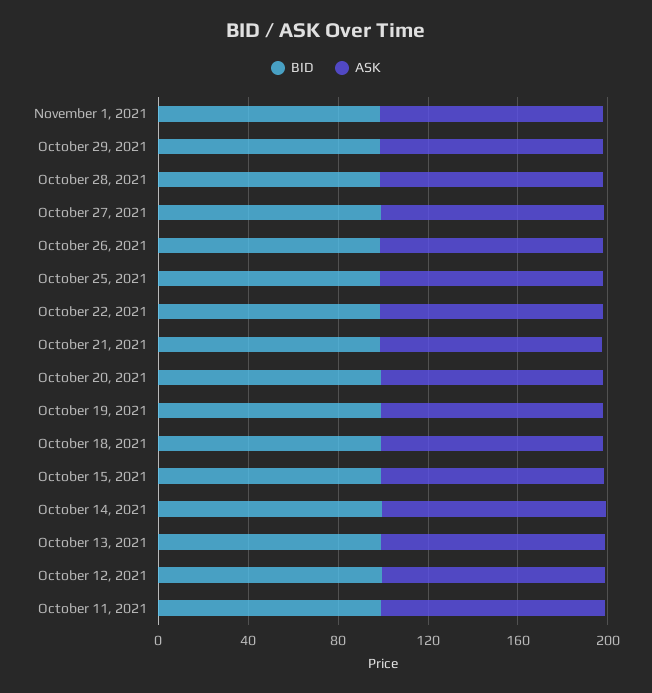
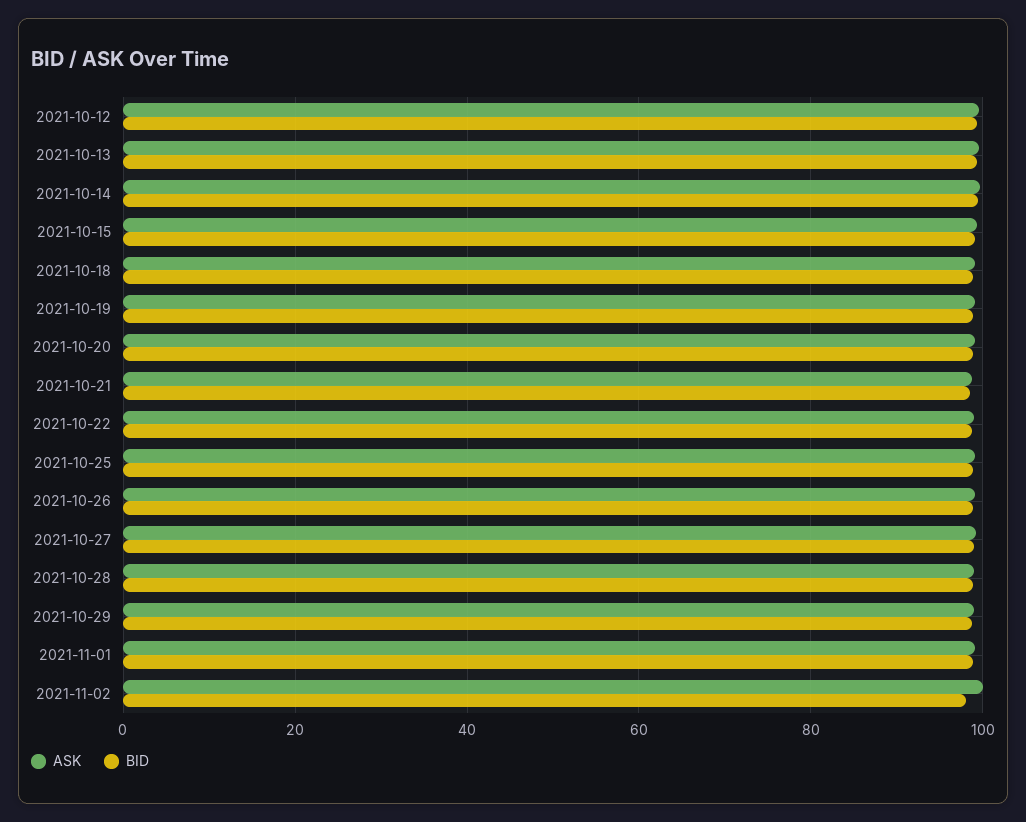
BID, October 11, 2021: 100 -> none
ASK, October 11, 2021: 100 -> none
ASK, 2021-11-02: none -> 100
BID, 2021-11-02: none -> 98

